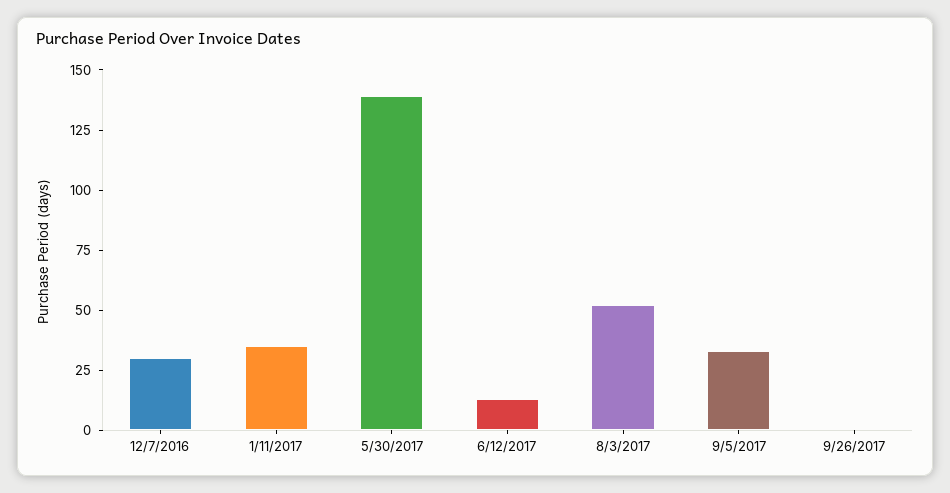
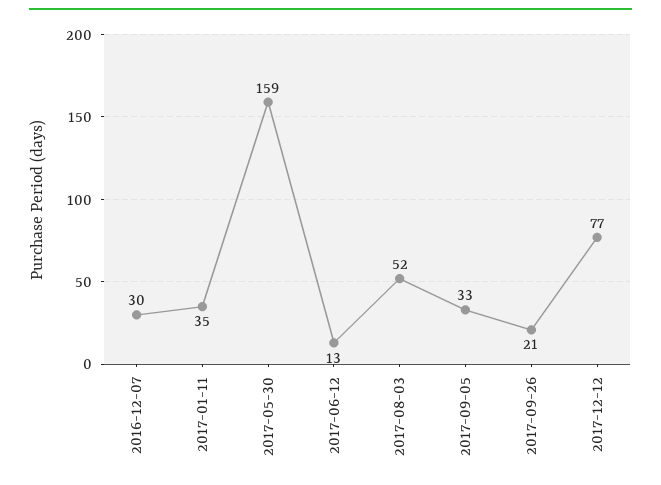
5/30/2017: 140 -> 159
9/26/2017: 0 -> 21
2017-12-12: none -> 77

